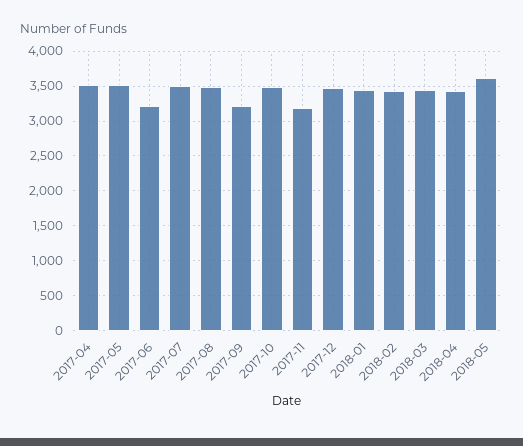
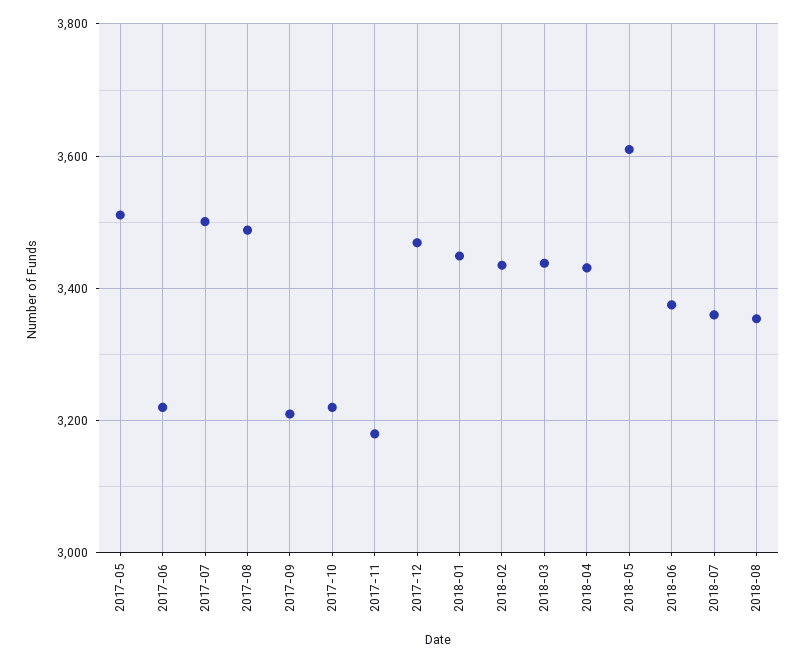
2017-04: 3500 -> none
2017-10: 3500 -> 3220
2018-06: none -> 3380
2018-07: none -> 3360
2018-08: none -> 3360

